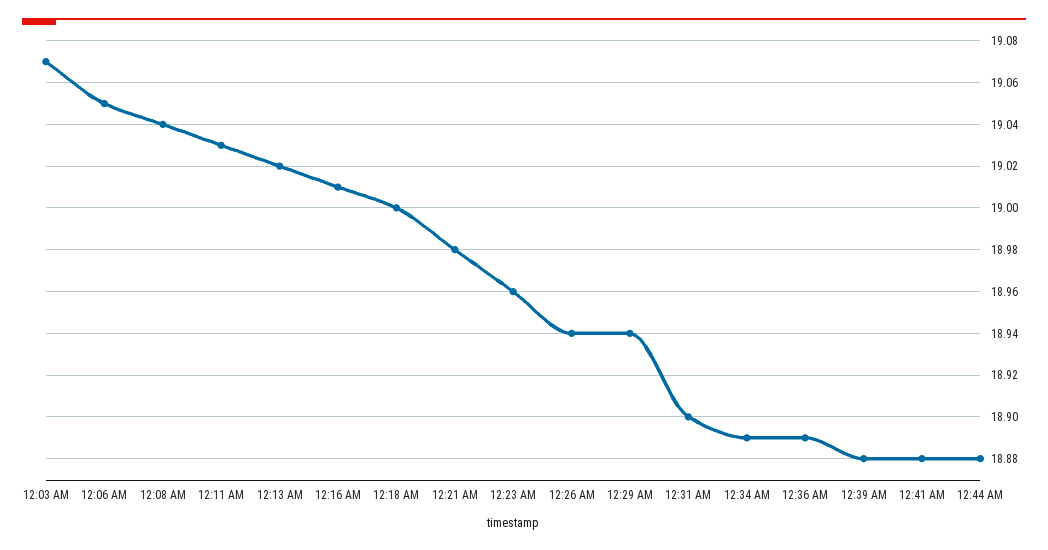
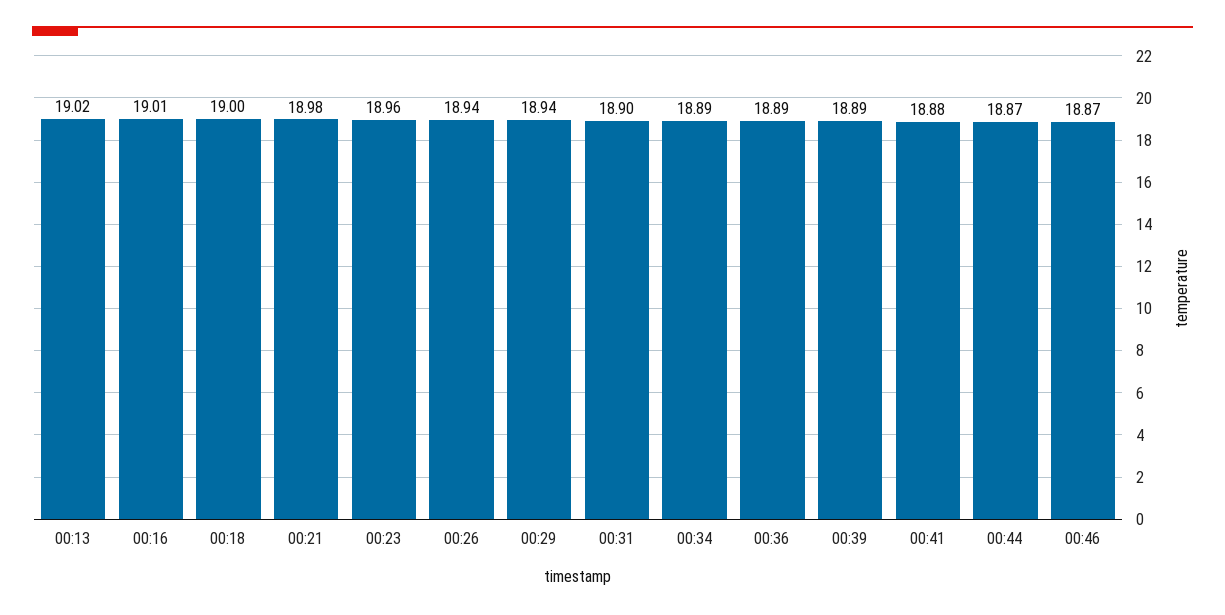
12:03 AM: 19.07 -> none
12:06 AM: 19.05 -> none
12:08 AM: 19.04 -> none
12:11 AM: 19.03 -> none
12:39 AM: 18.88 -> 18.89
12:44 AM: 18.88 -> 18.87
00:46: none -> 18.87

